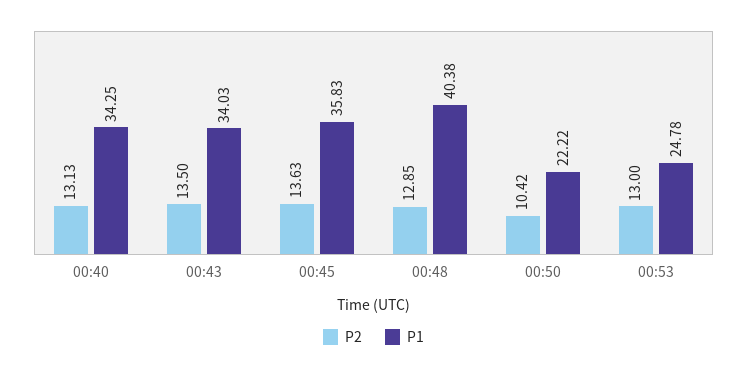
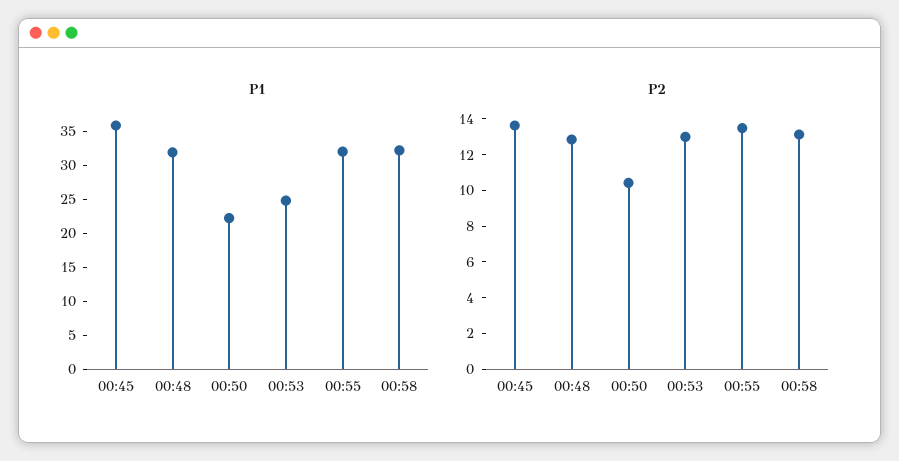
P2, 00:40: 13.13 -> none
P1, 00:40: 34.25 -> none
P2, 00:43: 13.5 -> none
P1, 00:43: 34.03 -> none
P1, 00:48: 40.38 -> 32.5
P1, 00:55: none -> 32.5
P1, 00:58: none -> 32.5
P2, 00:55: none -> 13.5
P2, 00:58: none -> 13

